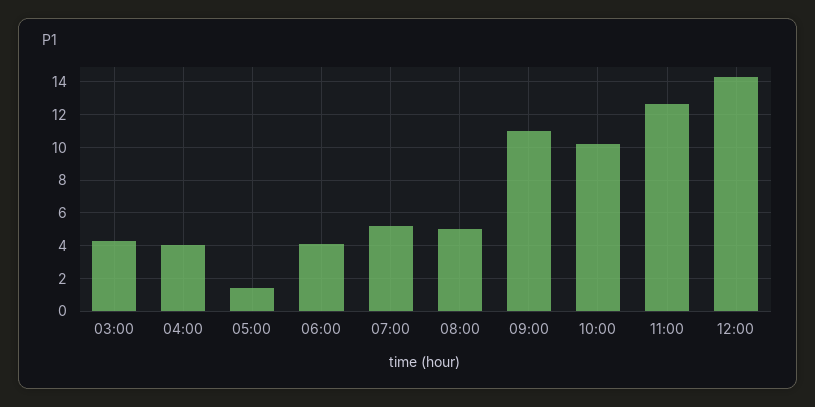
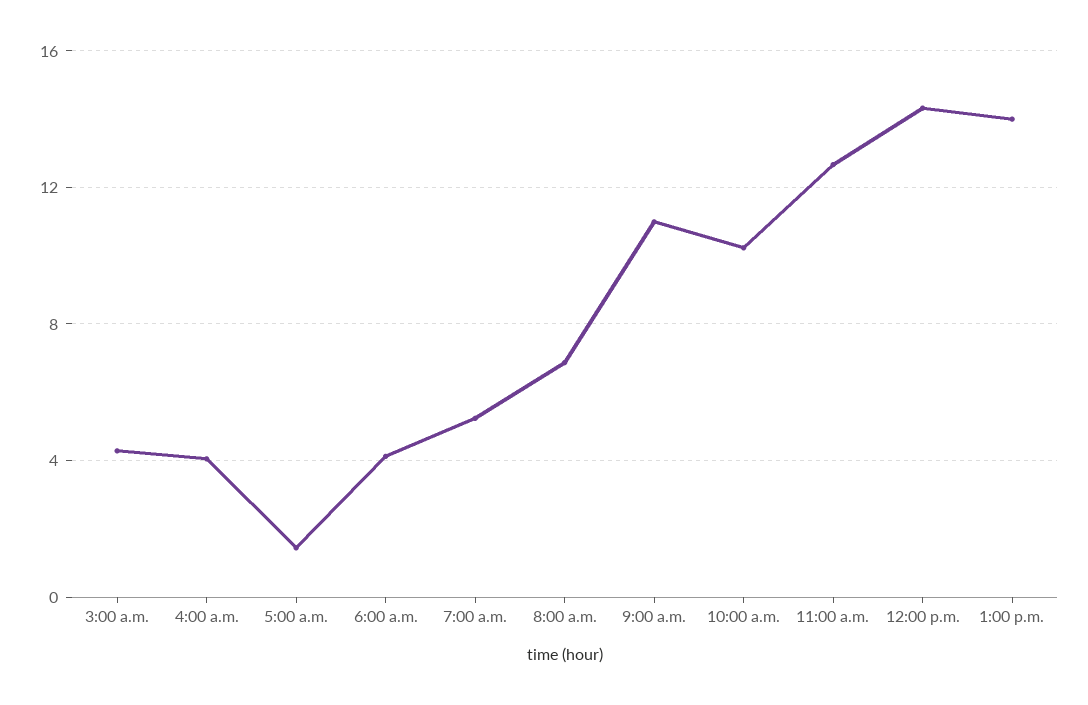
08:00: 5 -> 7
1:00 p.m.: none -> 14

